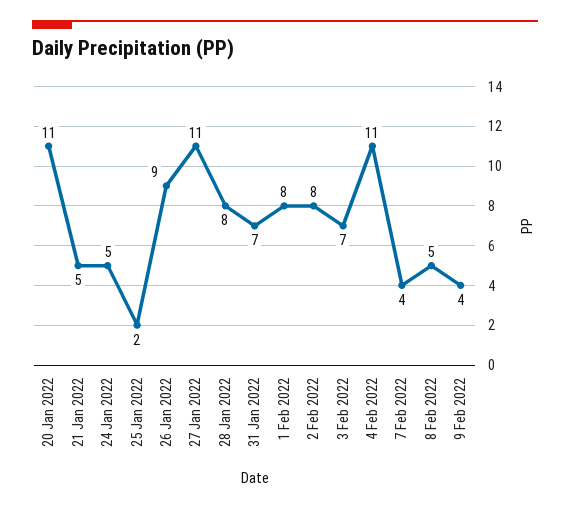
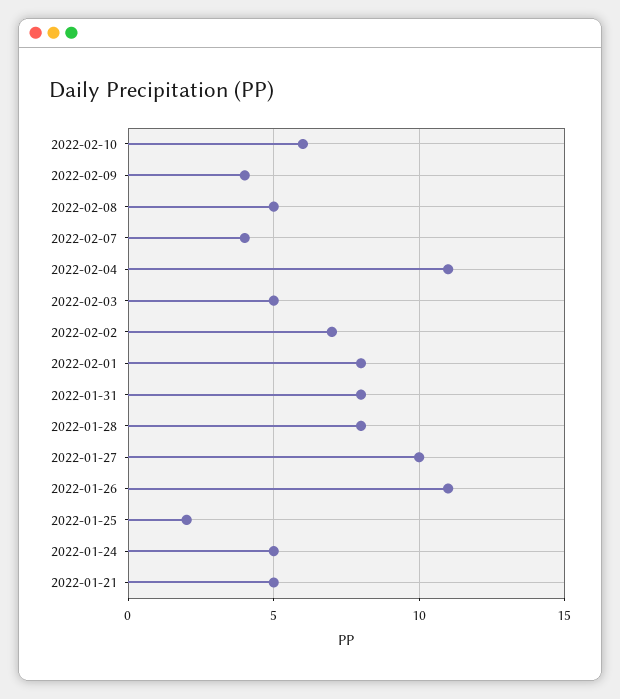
20 Jan 2022: 11 -> none
26 Jan 2022: 9 -> 11
27 Jan 2022: 11 -> 10
31 Jan 2022: 7 -> 8
2 Feb 2022: 8 -> 7
3 Feb 2022: 7 -> 5
2022-02-10: none -> 6

